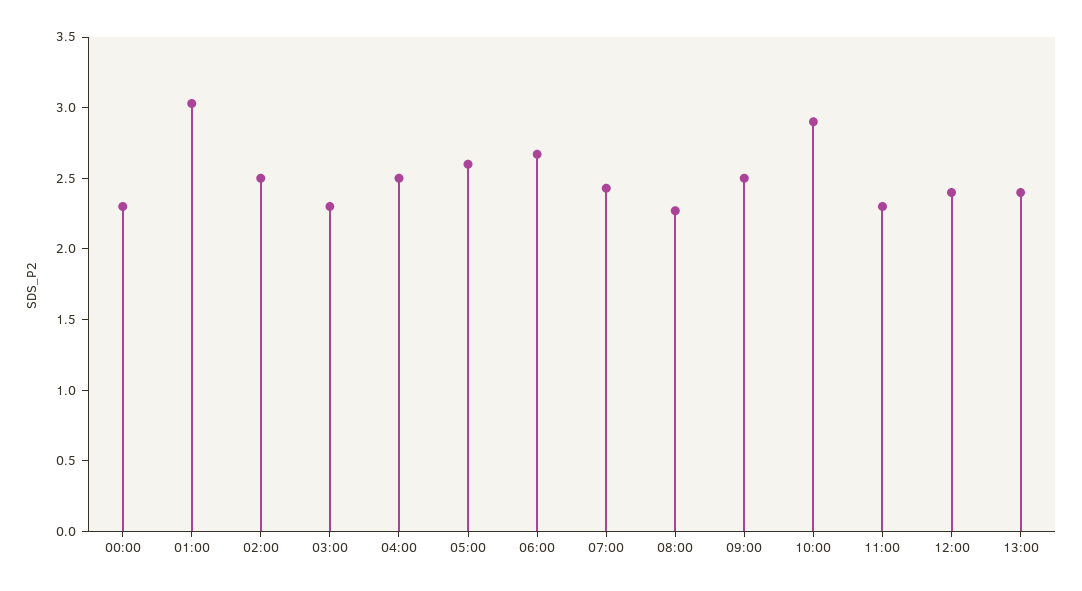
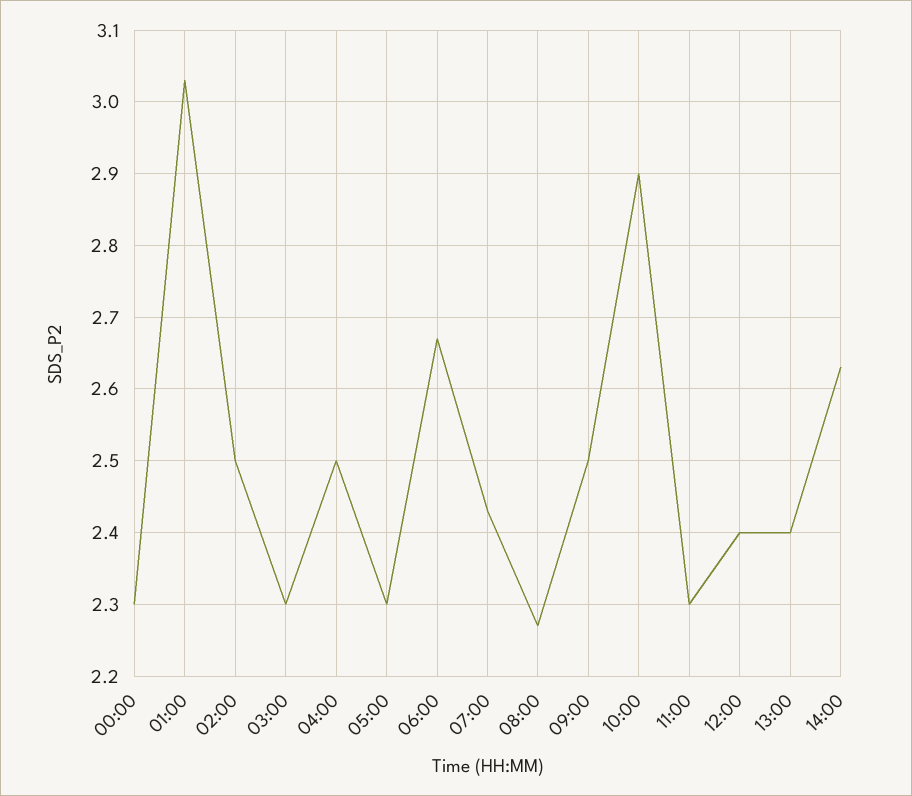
05:00: 2.6 -> 2.3
14:00: none -> 2.63

